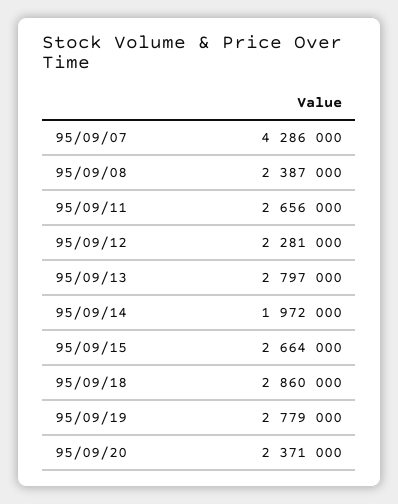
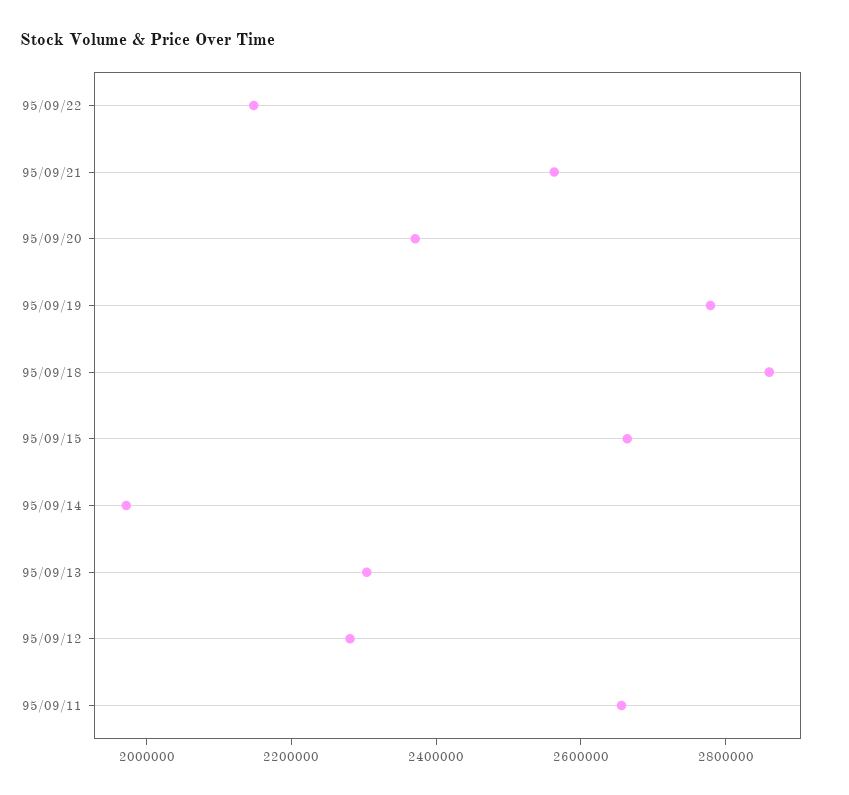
95/09/07: 4286000 -> none
95/09/08: 2387000 -> none
95/09/13: 2797000 -> 2300000
95/09/22: none -> 2150000
95/09/21: none -> 2550000

